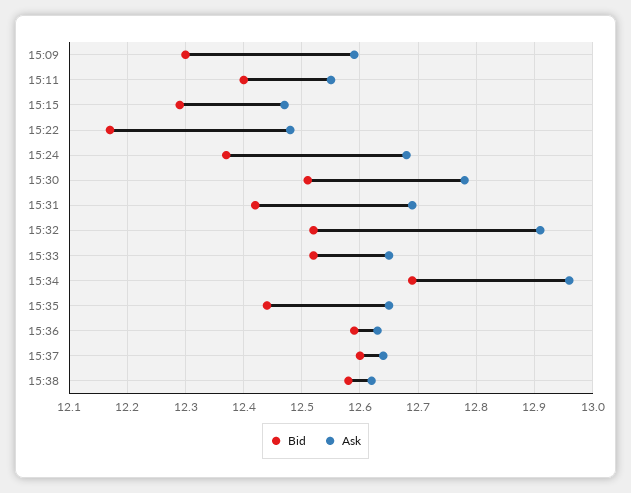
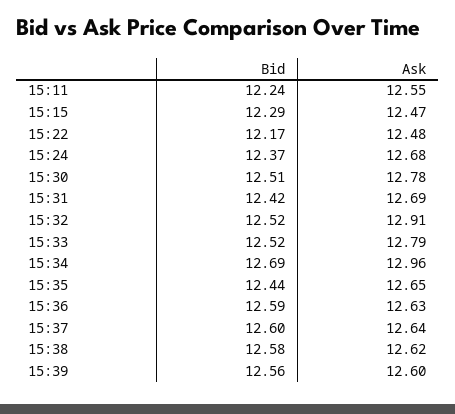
Bid, 15:09: 12.3 -> none
Ask, 15:09: 12.6 -> none
Bid, 15:11: 12.4 -> 12.24
Ask, 15:33: 12.65 -> 12.79
Bid, 15:39: none -> 12.56
Ask, 15:39: none -> 12.6

